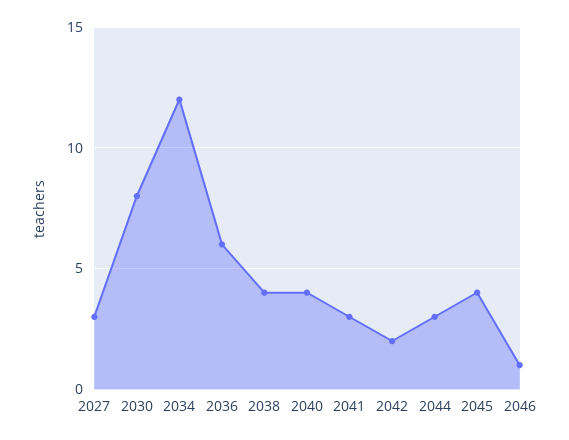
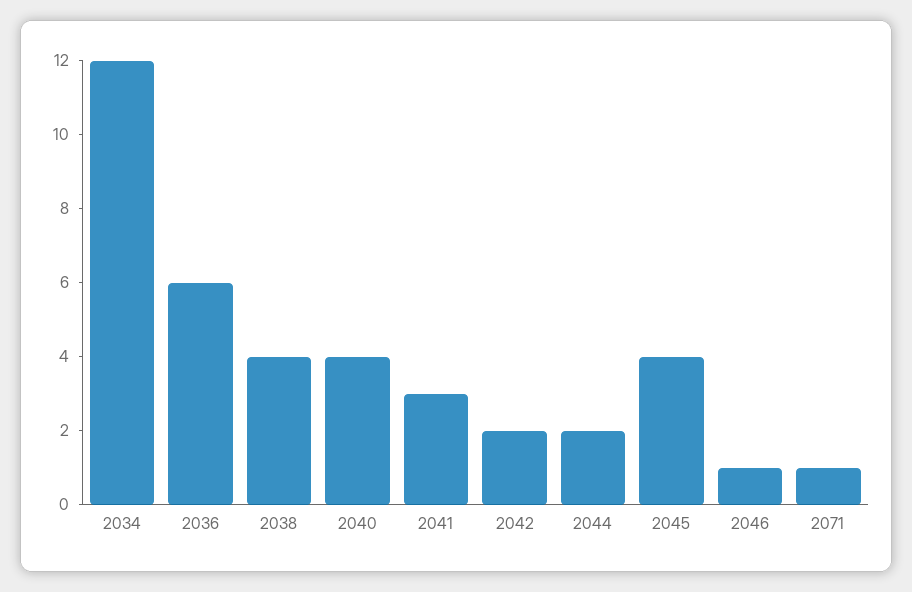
2027: 3 -> none
2030: 8 -> none
2044: 3 -> 2
2071: none -> 1

